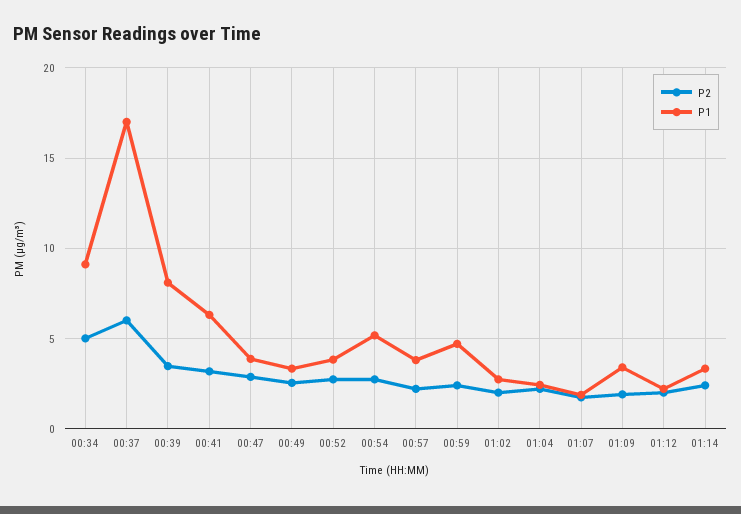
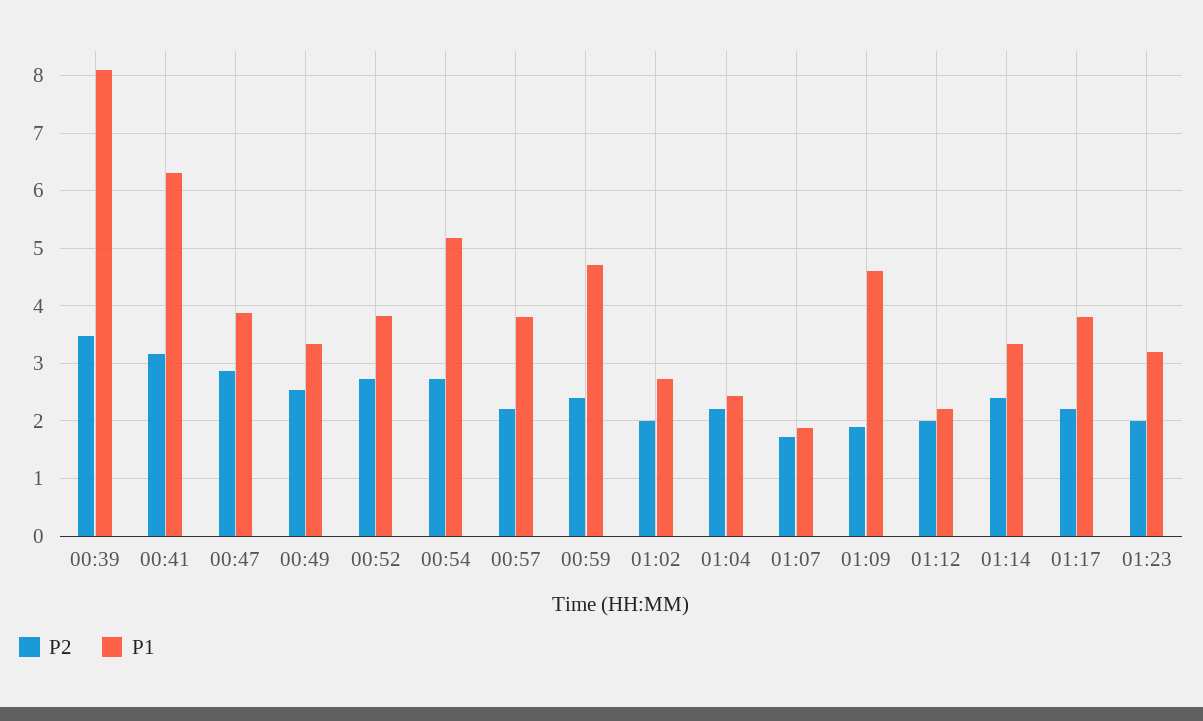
P2, 00:34: 5 -> none
P1, 00:34: 9 -> none
P2, 00:37: 6 -> none
P1, 00:37: 17 -> none
P1, 01:09: 3.5 -> 4.6
P2, 01:17: none -> 2.2
P1, 01:17: none -> 3.8
P2, 01:23: none -> 2
P1, 01:23: none -> 3.2

